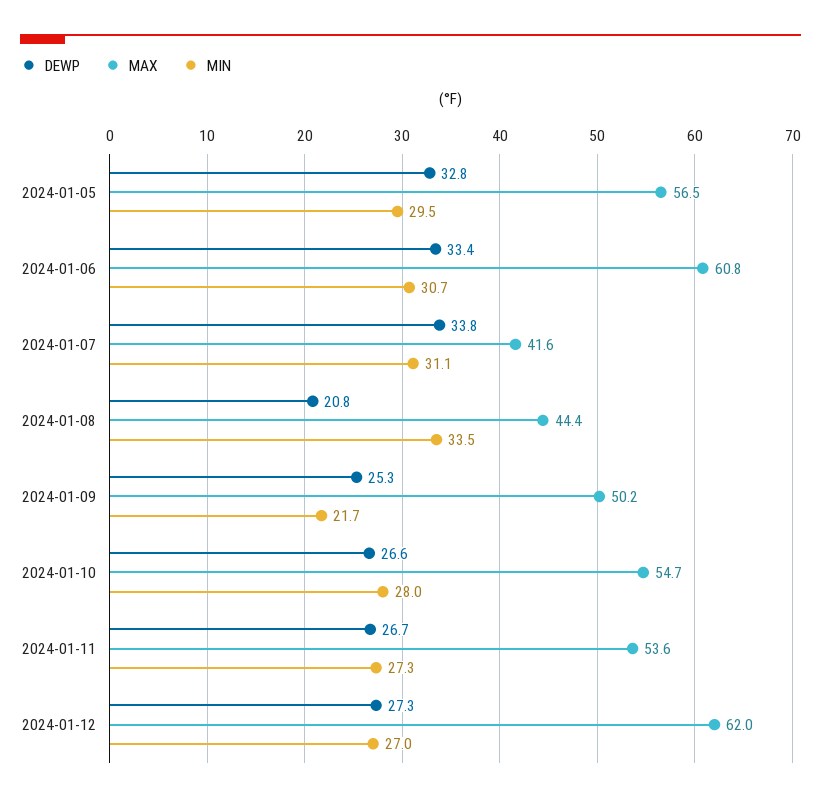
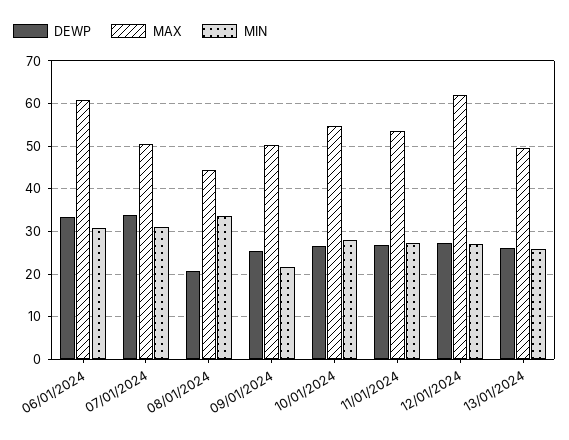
DEWP, 2024-01-05: 32.8 -> none
MAX, 2024-01-05: 56.5 -> none
MIN, 2024-01-05: 29.5 -> none
MAX, 2024-01-07: 41.6 -> 50
DEWP, 13/01/2024: none -> 26
MAX, 13/01/2024: none -> 50
MIN, 13/01/2024: none -> 26

